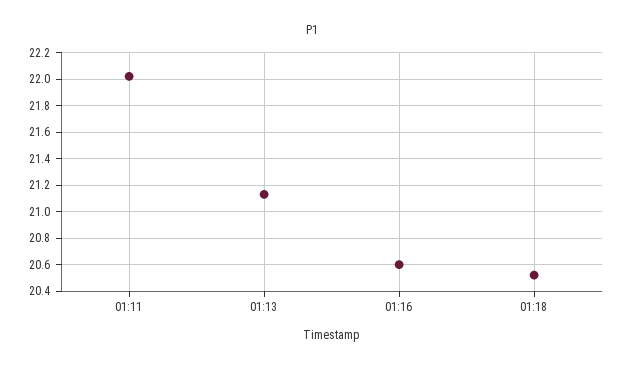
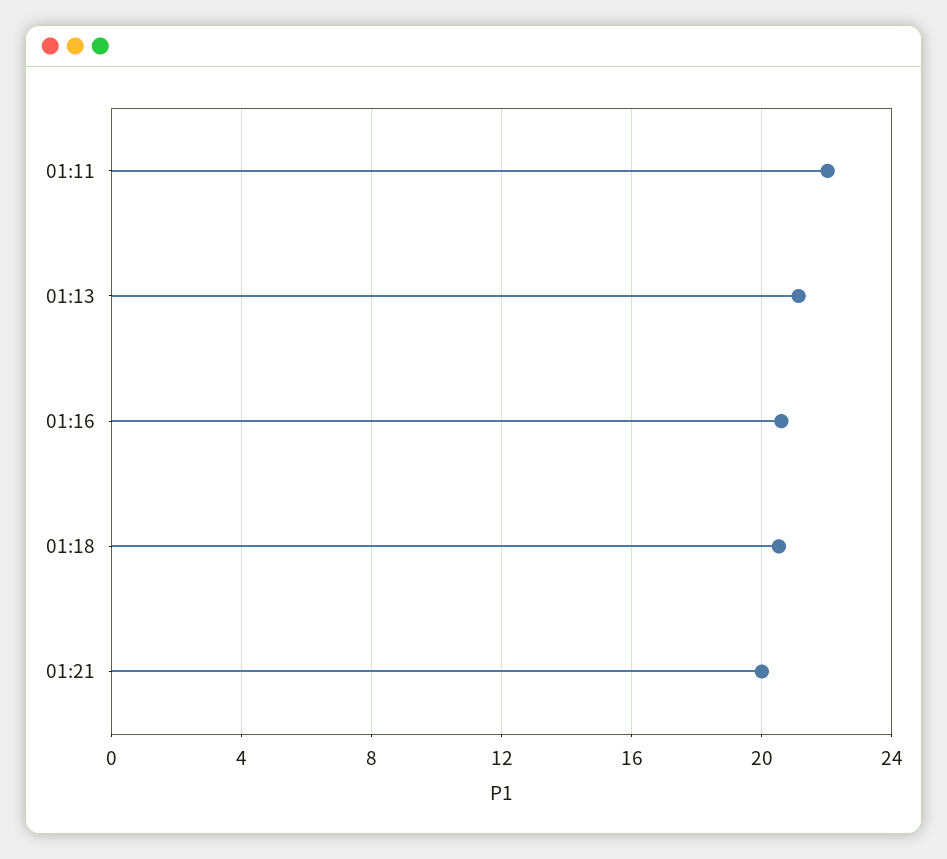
01:21: none -> 20

